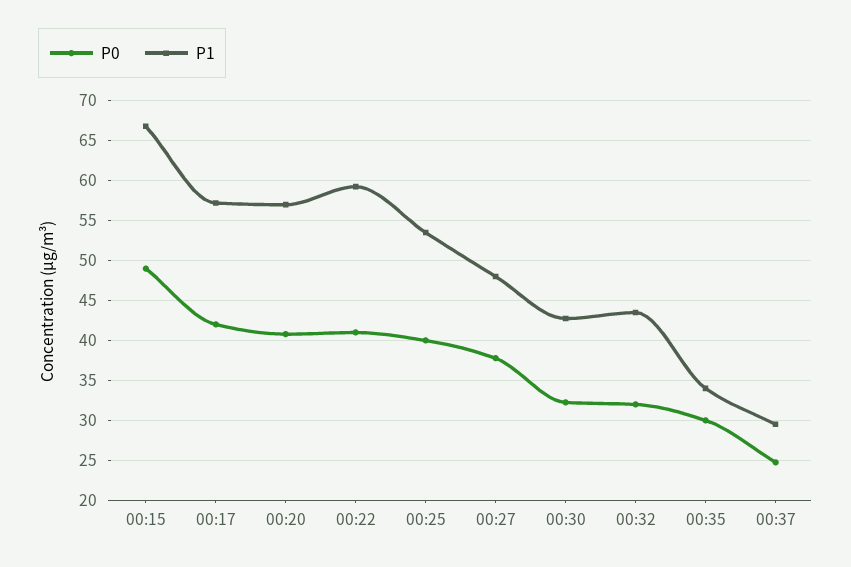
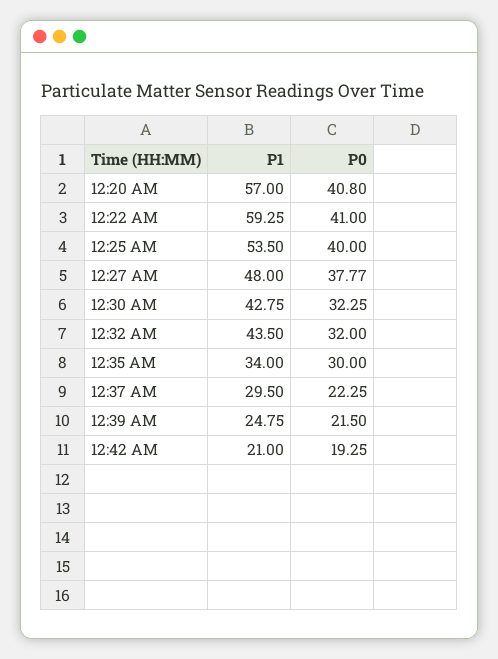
P0, 00:15: 49 -> none
P1, 00:15: 67 -> none
P0, 00:17: 42 -> none
P1, 00:17: 57 -> none
P0, 00:37: 25 -> 22.25
P1, 12:39 AM: none -> 24.75
P0, 12:39 AM: none -> 21.5
P1, 12:42 AM: none -> 21
P0, 12:42 AM: none -> 19.25

